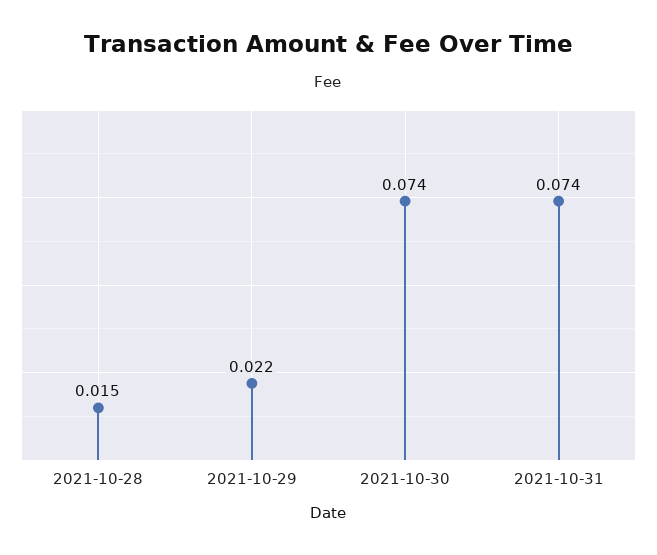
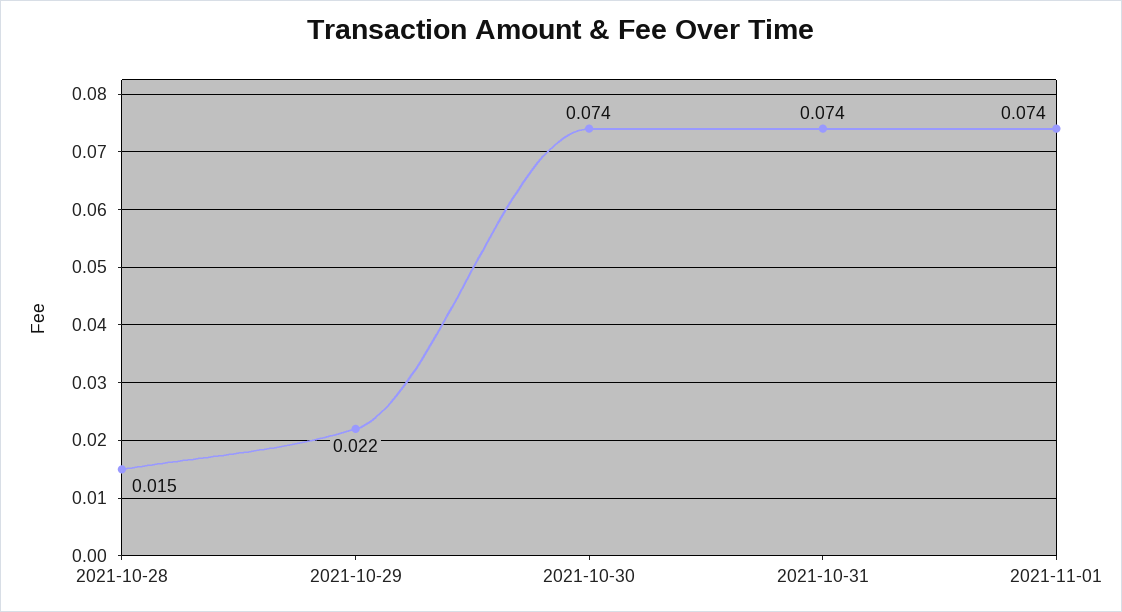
2021-11-01: none -> 0.074

